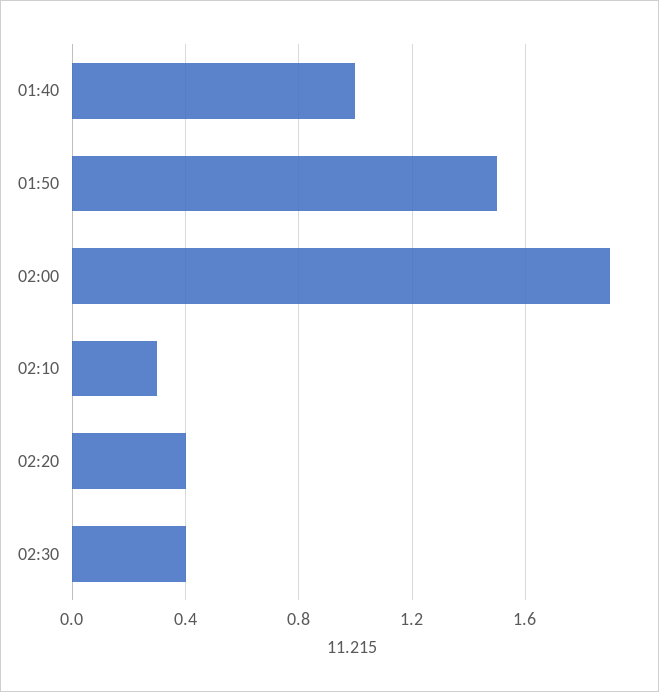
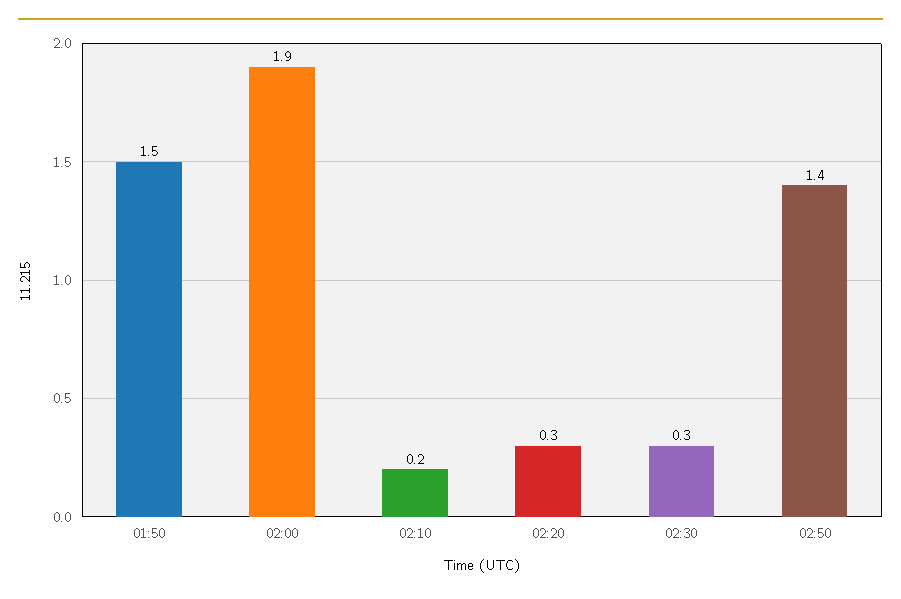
01:40: 1 -> none
02:10: 0.3 -> 0.2
02:20: 0.4 -> 0.3
02:30: 0.4 -> 0.3
02:50: none -> 1.4

